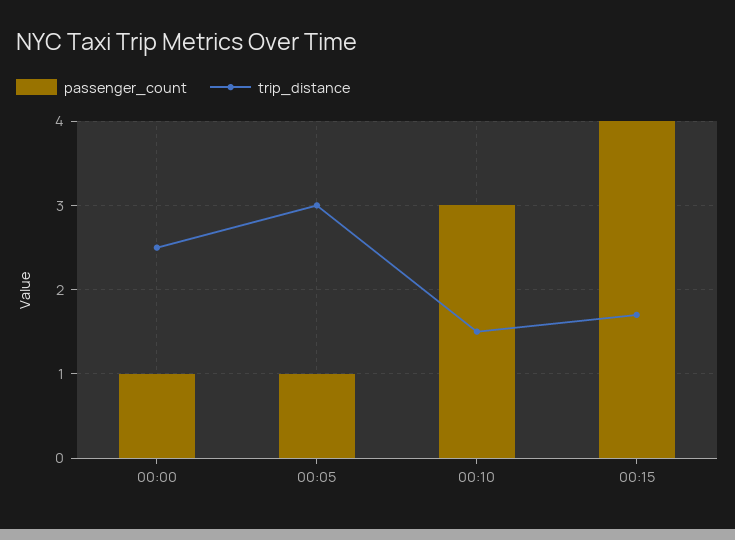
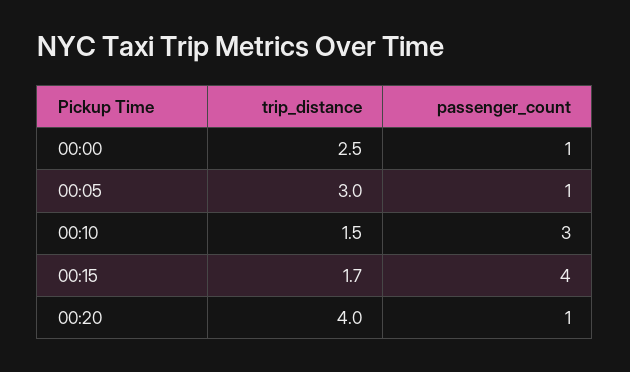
trip_distance, 00:20: none -> 4
passenger_count, 00:20: none -> 1

